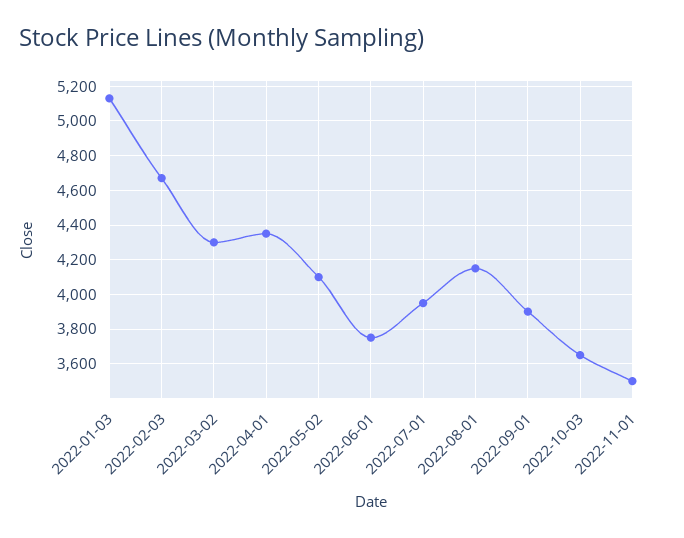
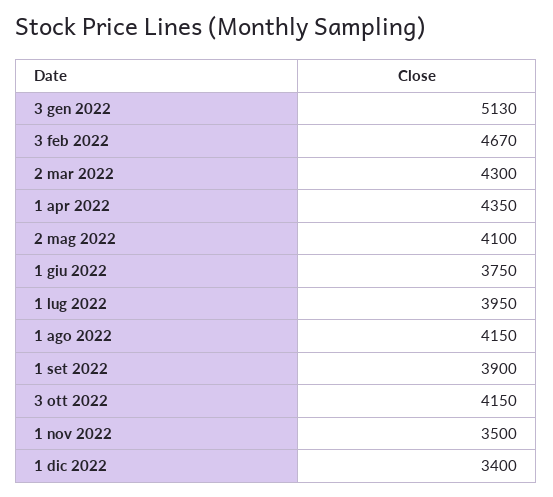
2022-10-03: 3650 -> 4150
1 dic 2022: none -> 3400

